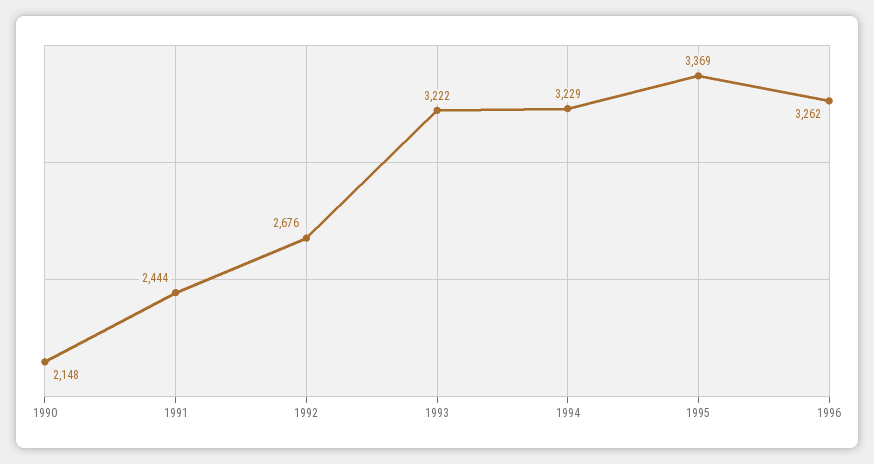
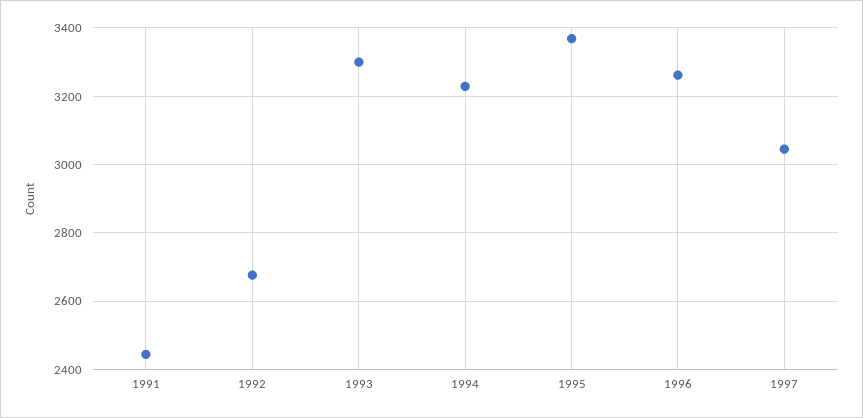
1990: 2148 -> none
1993: 3222 -> 3300
1997: none -> 3040

